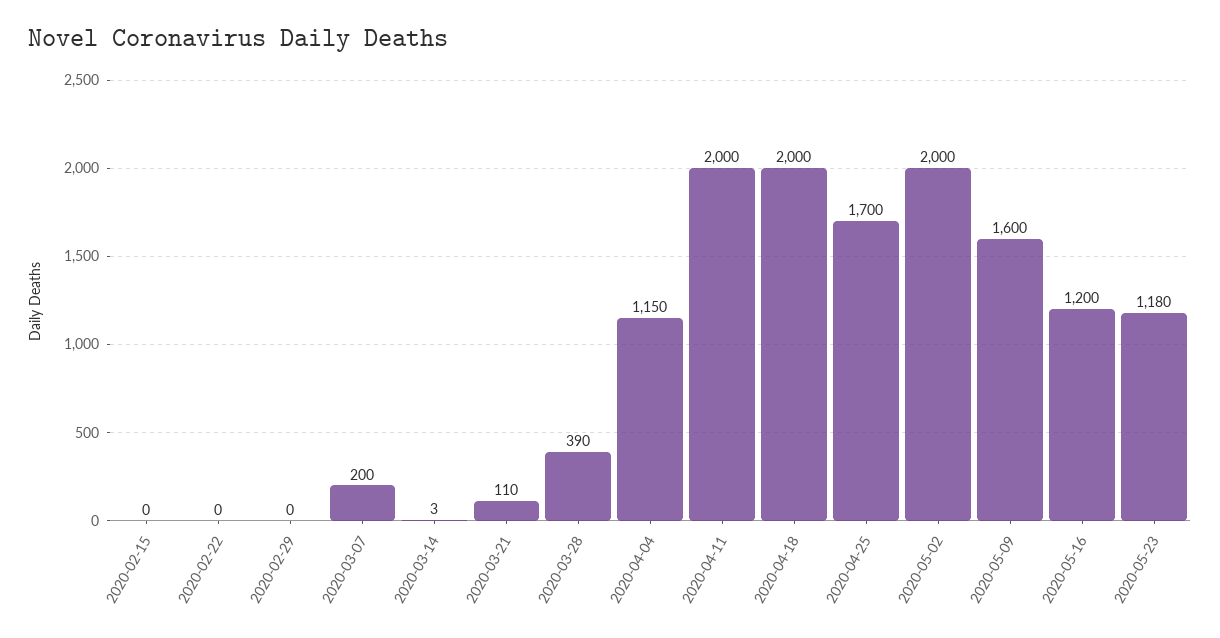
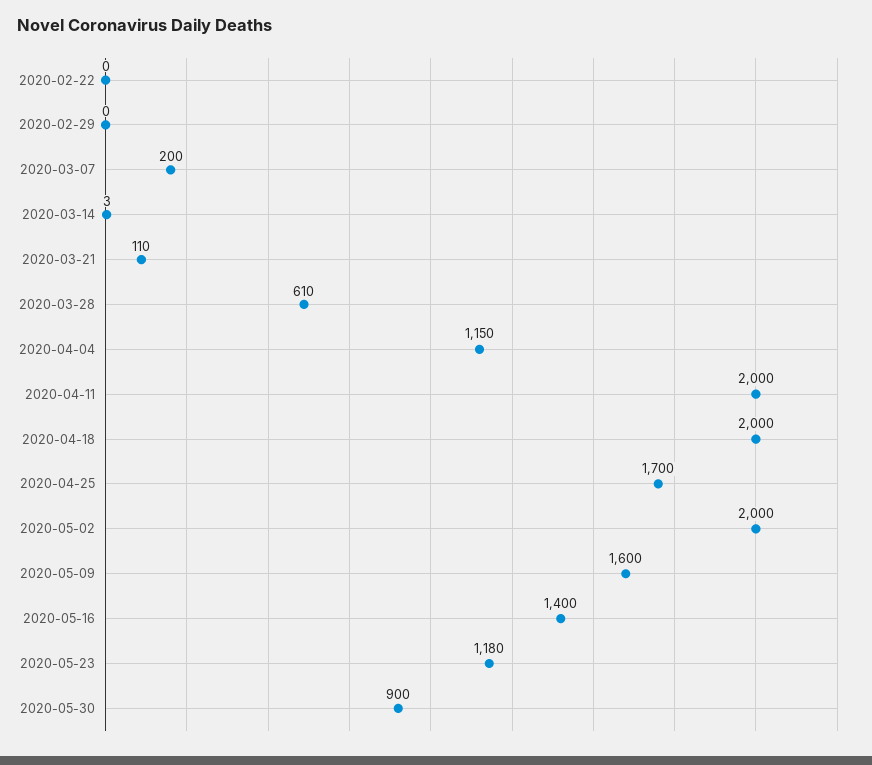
2020-02-15: 0 -> none
2020-03-28: 390 -> 610
2020-05-16: 1200 -> 1400
2020-05-30: none -> 900

